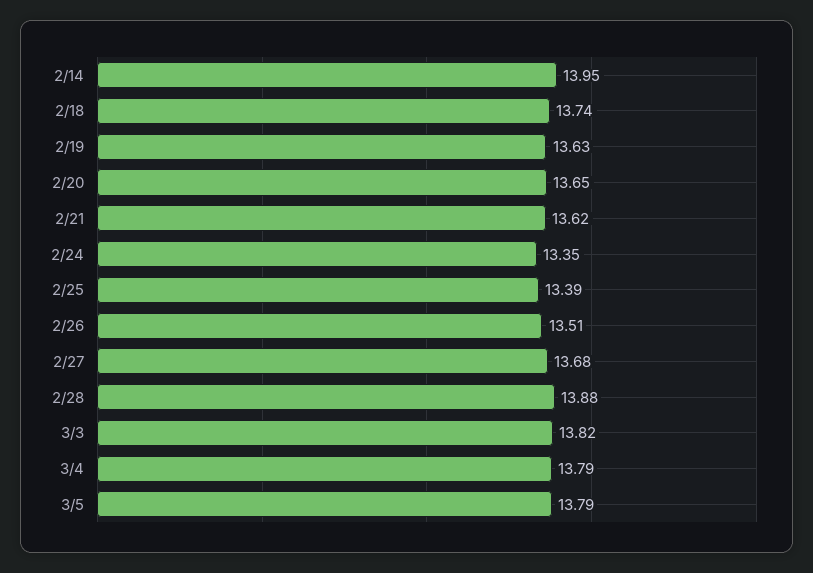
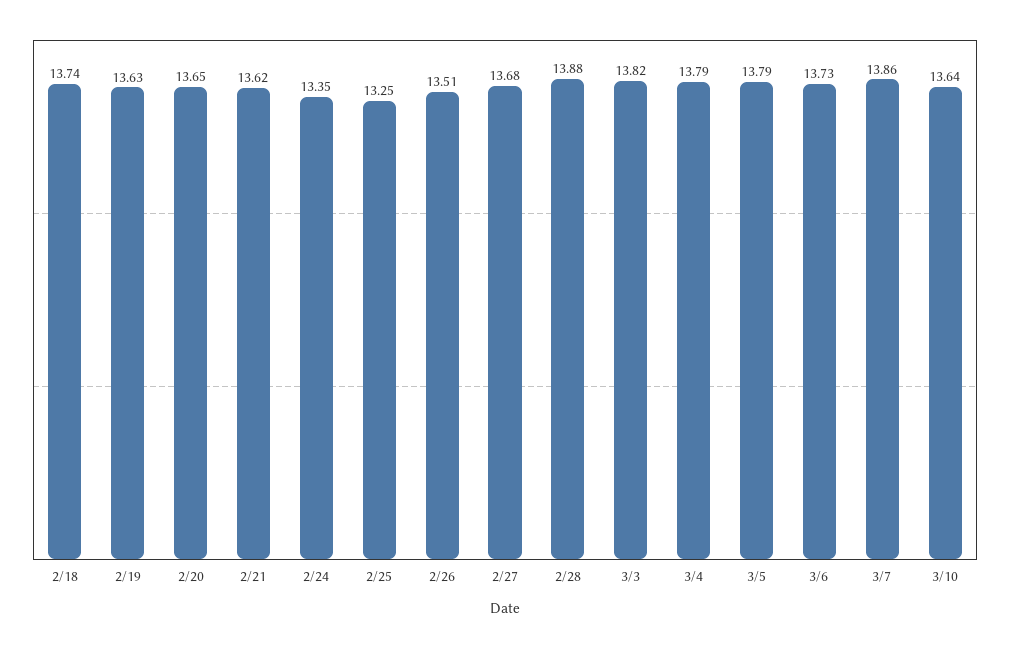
2/14: 13.95 -> none
2/25: 13.39 -> 13.25
3/6: none -> 13.73
3/7: none -> 13.86
3/10: none -> 13.64

